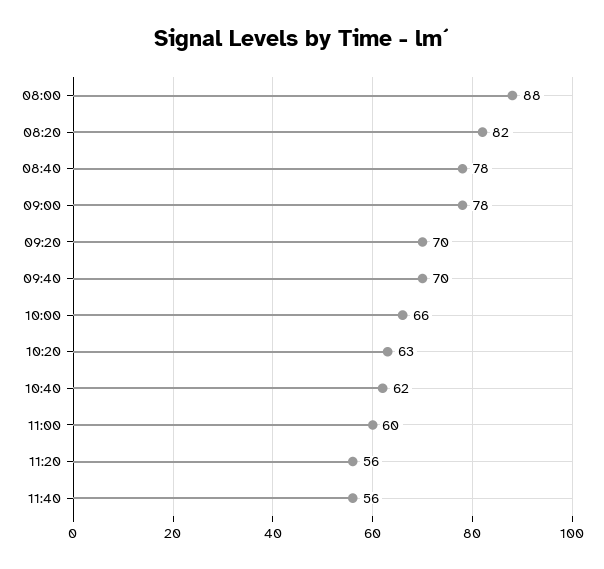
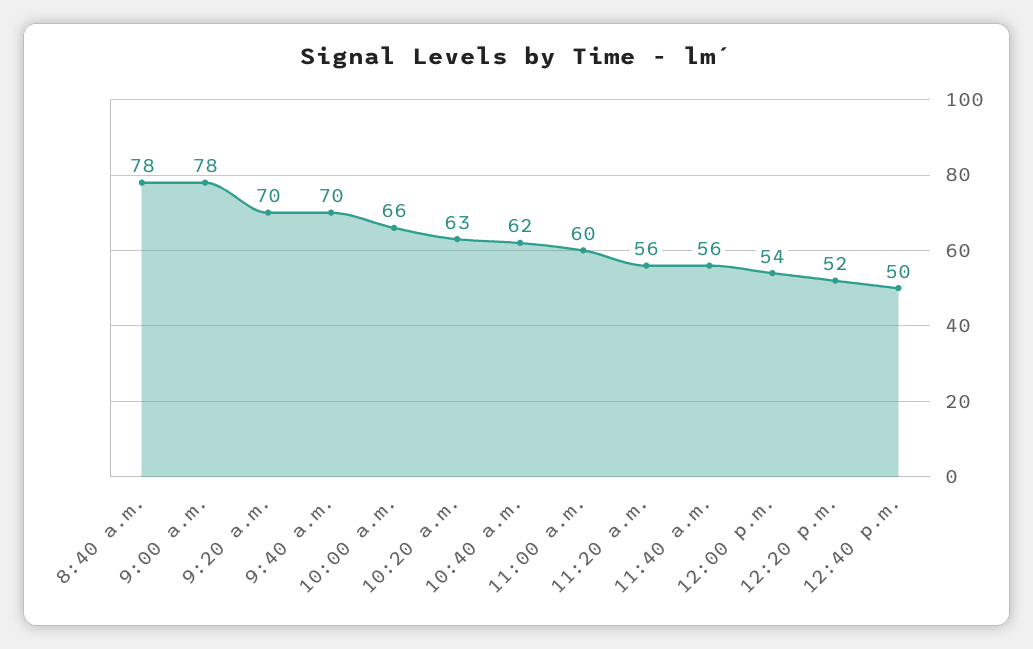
08:00: 88 -> none
08:20: 82 -> none
12:00 p.m.: none -> 54
12:20 p.m.: none -> 52
12:40 p.m.: none -> 50

